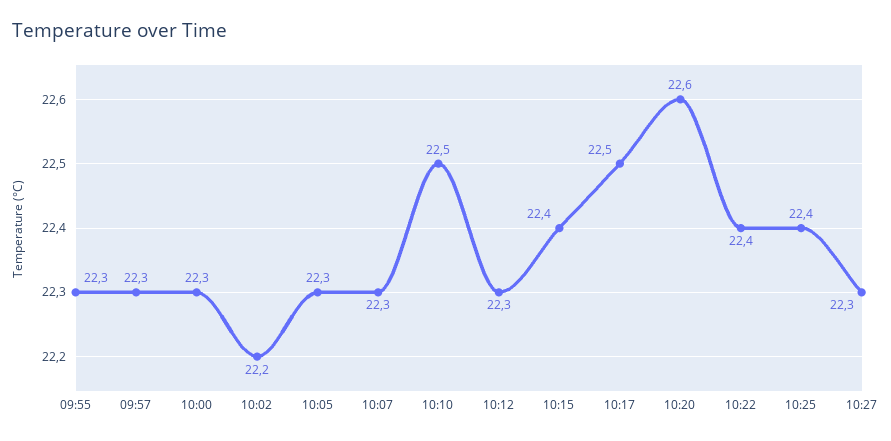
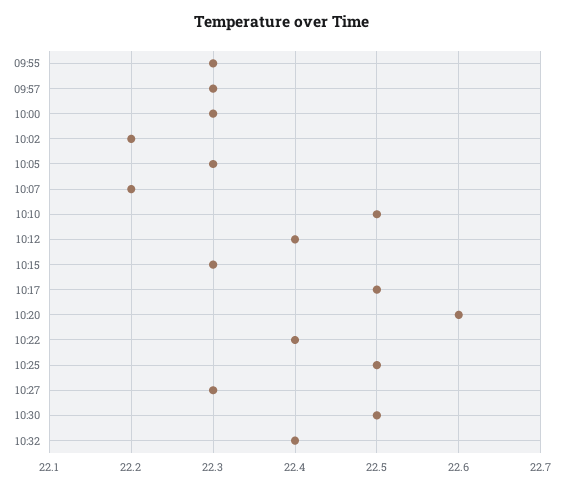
10:07: 22.3 -> 22.2
10:12: 22.3 -> 22.4
10:15: 22.4 -> 22.3
10:25: 22.4 -> 22.5
10:30: none -> 22.5
10:32: none -> 22.4

